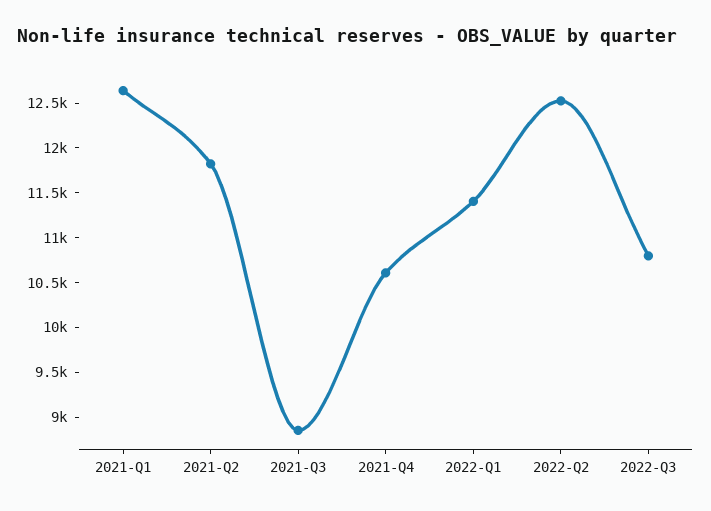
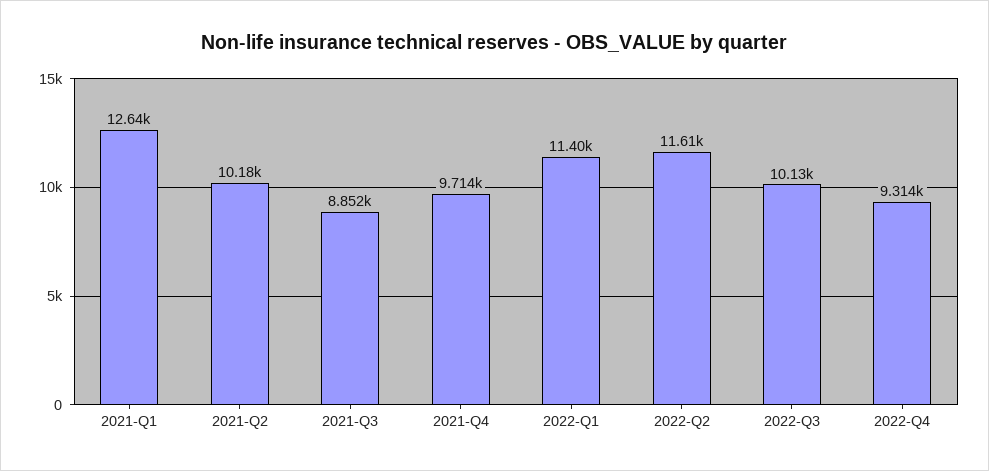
2021-Q2: 11800 -> 10180
2021-Q4: 10600 -> 9714
2022-Q2: 12500 -> 11610
2022-Q3: 10800 -> 10130
2022-Q4: none -> 9314

